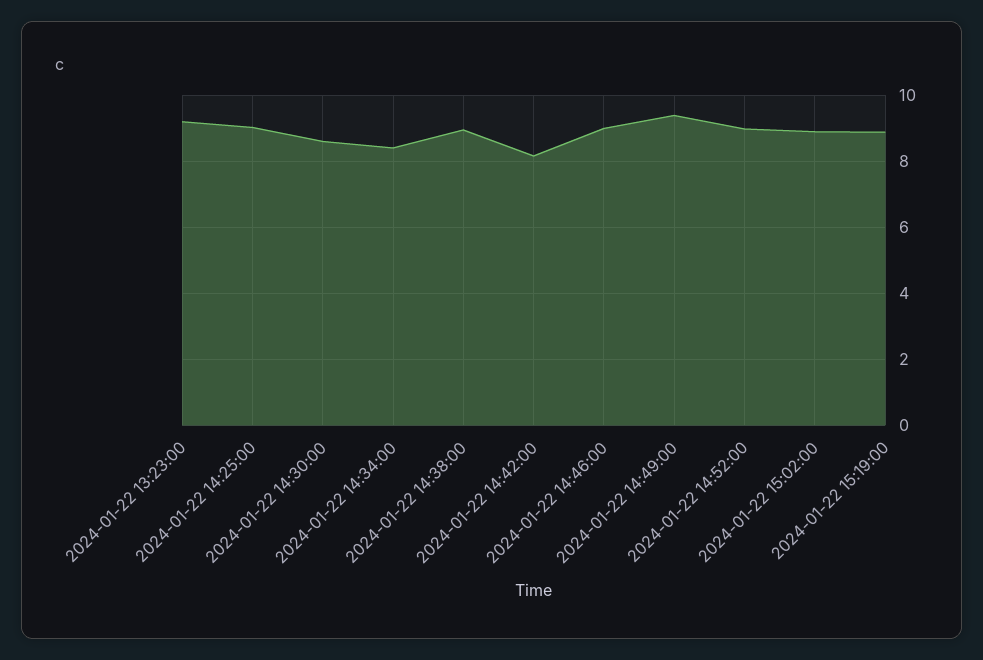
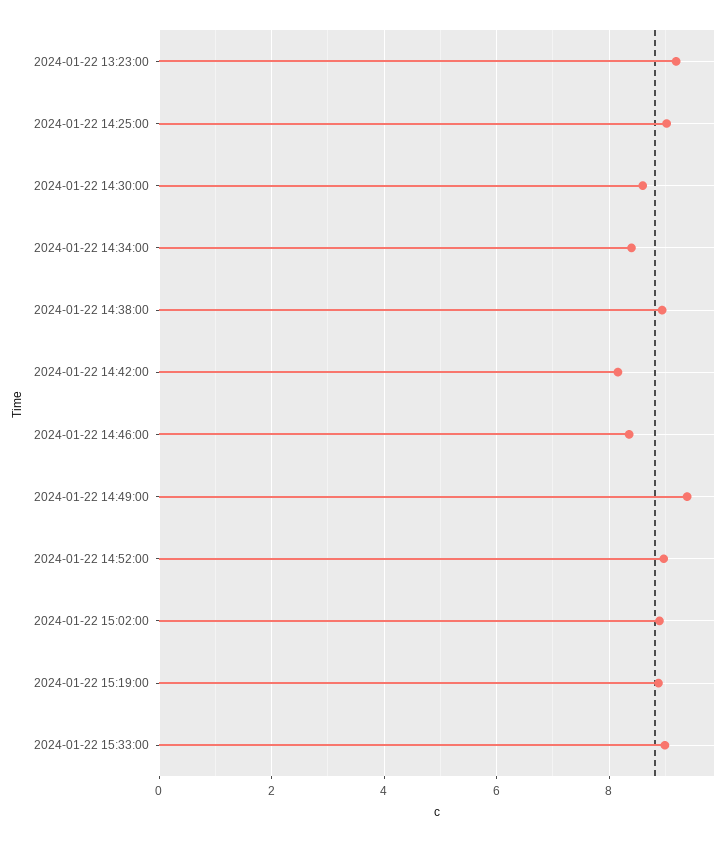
2024-01-22 14:46:00: 9 -> 8.4
2024-01-22 15:33:00: none -> 9

